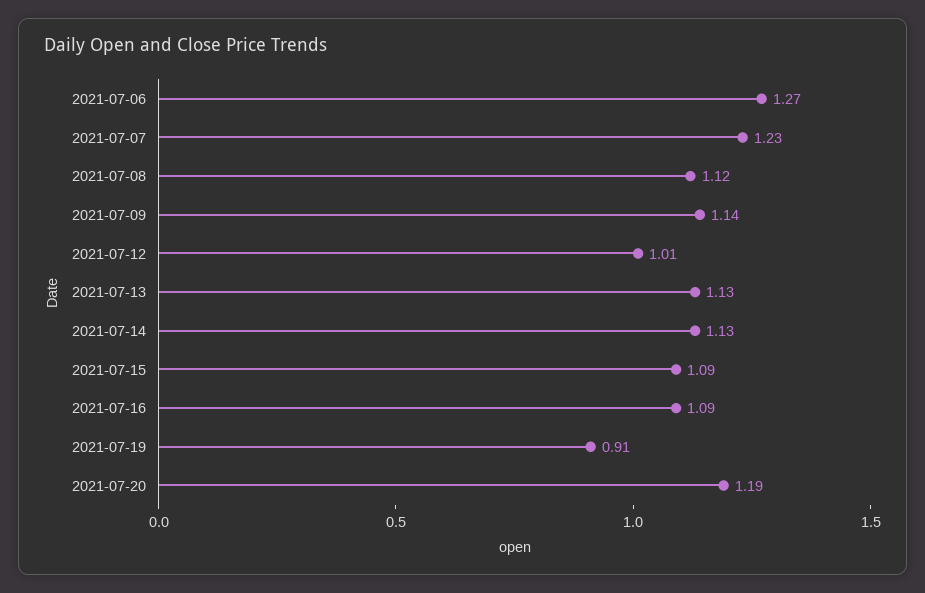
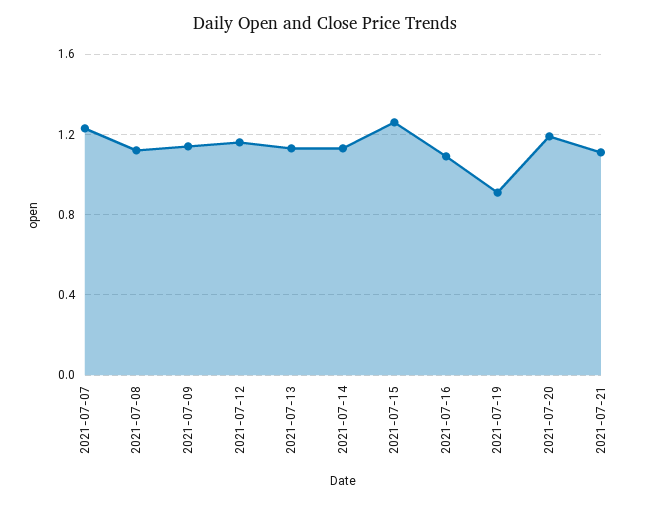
2021-07-06: 1.27 -> none
2021-07-12: 1.01 -> 1.15
2021-07-15: 1.09 -> 1.25
2021-07-21: none -> 1.1

